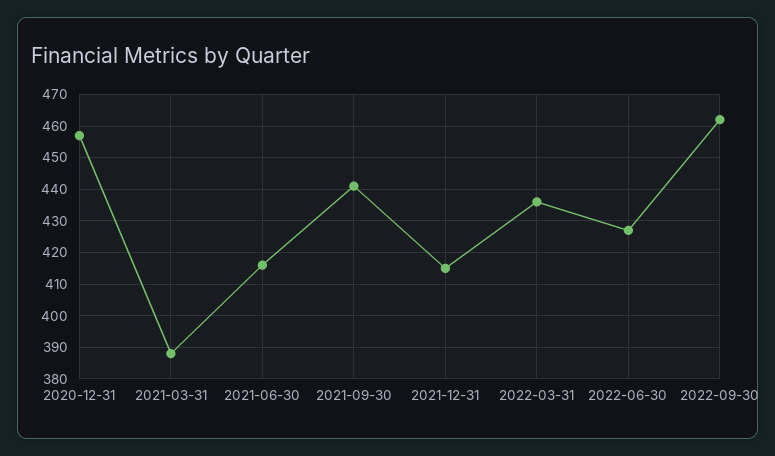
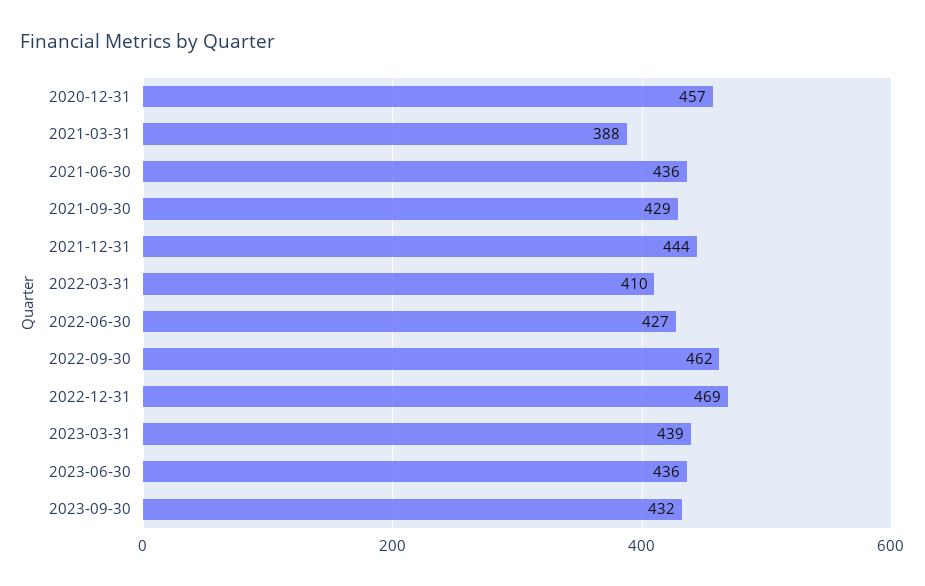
2021-06-30: 415 -> 436
2021-09-30: 440 -> 429
2021-12-31: 415 -> 444
2022-03-31: 435 -> 410
2022-12-31: none -> 469
2023-03-31: none -> 439
2023-06-30: none -> 436
2023-09-30: none -> 432

